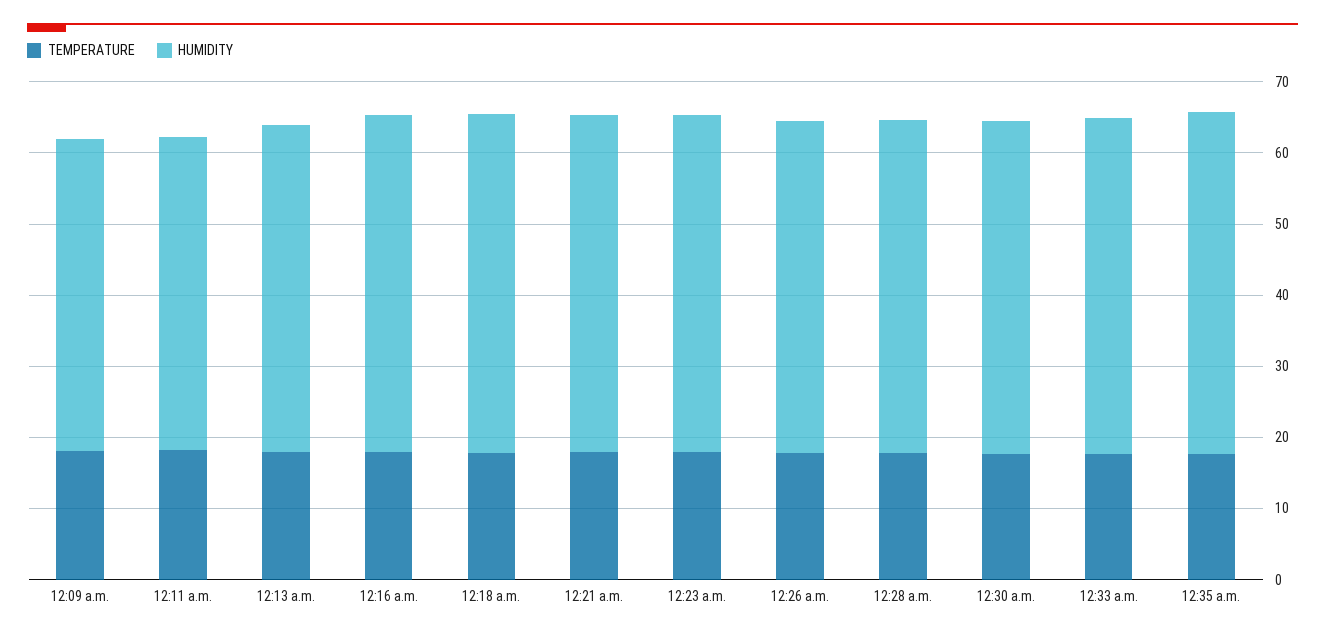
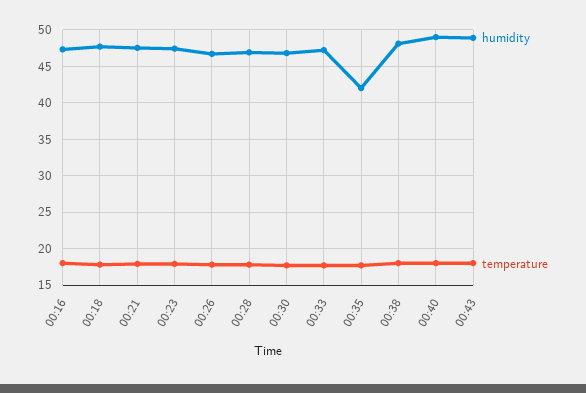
TEMPERATURE, 12:09 a.m.: 18 -> none
HUMIDITY, 12:09 a.m.: 44 -> none
TEMPERATURE, 12:11 a.m.: 18 -> none
HUMIDITY, 12:11 a.m.: 44 -> none
TEMPERATURE, 12:13 a.m.: 18 -> none
HUMIDITY, 12:13 a.m.: 46 -> none
HUMIDITY, 12:35 a.m.: 48 -> 42
HUMIDITY, 00:38: none -> 48
TEMPERATURE, 00:38: none -> 18
HUMIDITY, 00:40: none -> 49
TEMPERATURE, 00:40: none -> 18
HUMIDITY, 00:43: none -> 49
TEMPERATURE, 00:43: none -> 18

